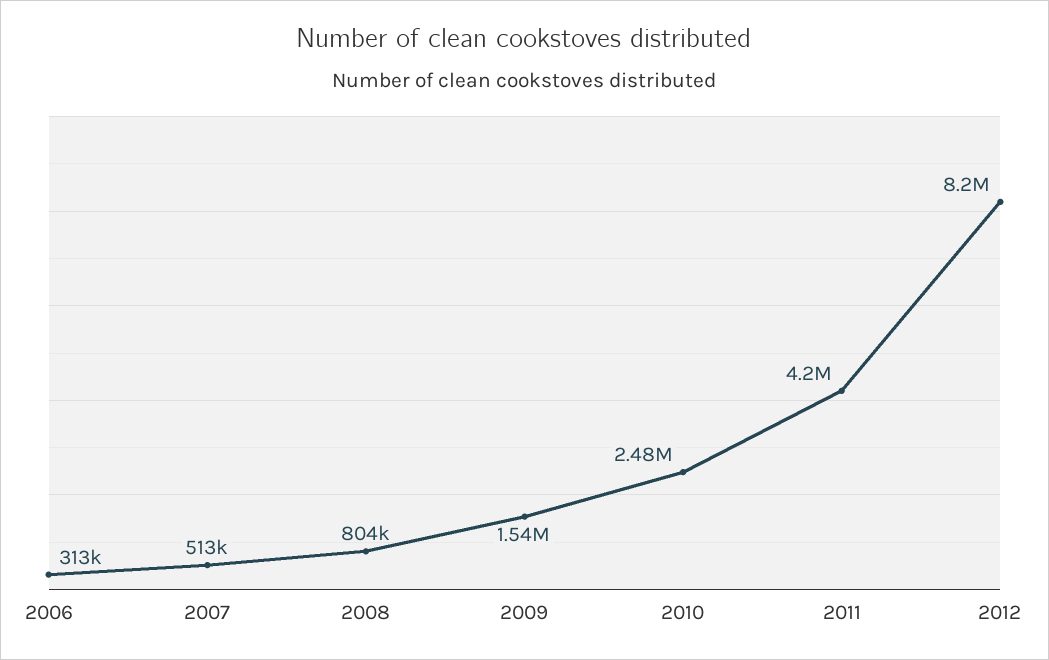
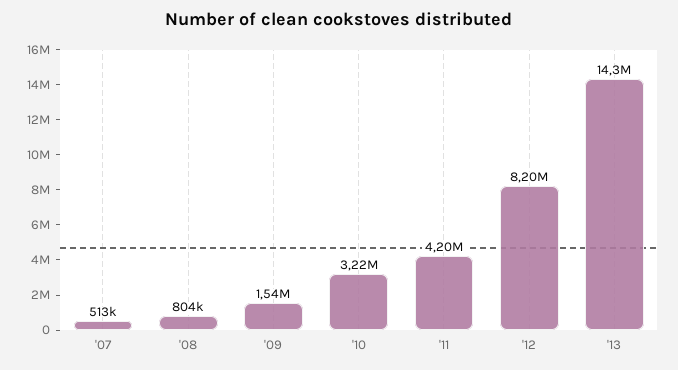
2006: 313000 -> none
2010: 2480000 -> 3220000
'13: none -> 14300000

